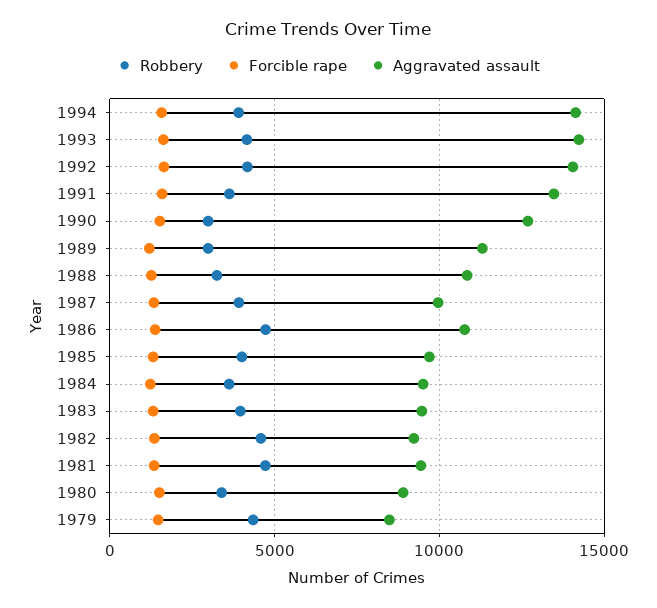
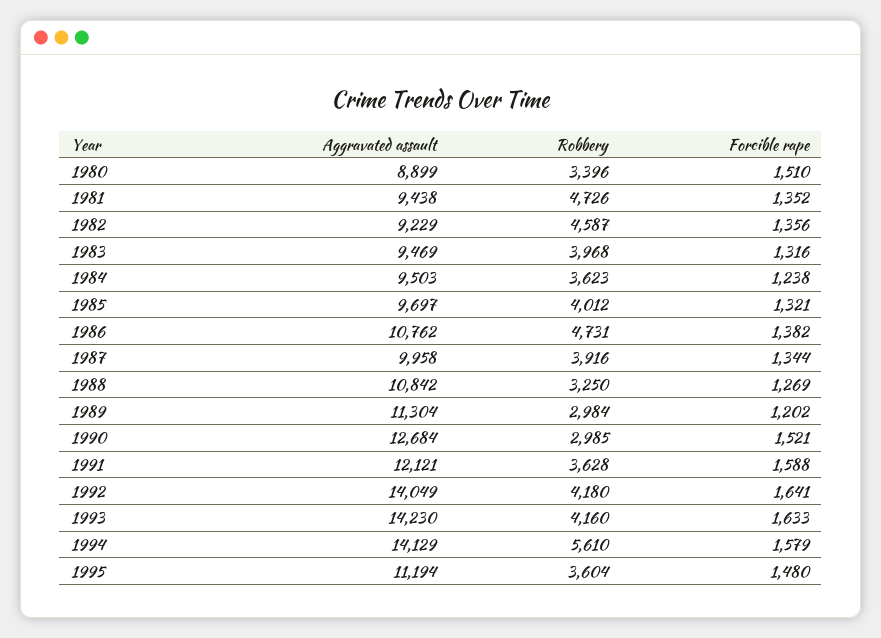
Robbery, 1994: 4000 -> 5610
Aggravated assault, 1991: 13500 -> 12121
Robbery, 1979: 4500 -> none
Forcible rape, 1979: 1500 -> none
Aggravated assault, 1979: 8500 -> none
Aggravated assault, 1995: none -> 11194
Robbery, 1995: none -> 3604
Forcible rape, 1995: none -> 1480

